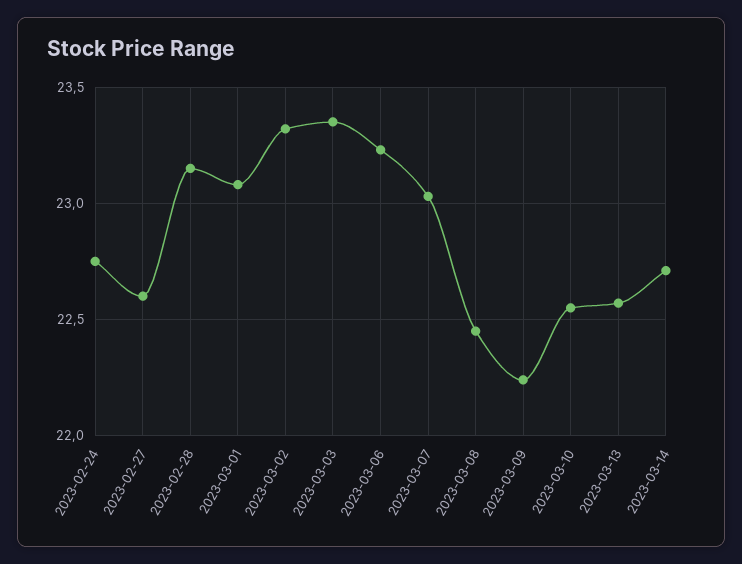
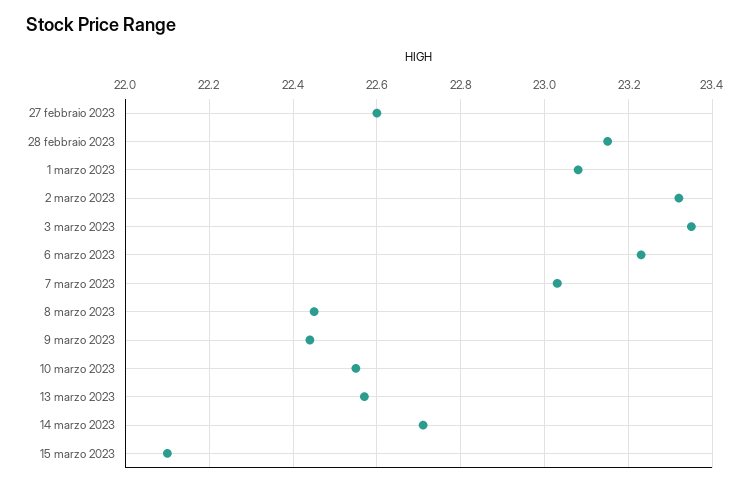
2023-02-24: 22.75 -> none
2023-03-09: 22.25 -> 22.45
15 marzo 2023: none -> 22.1

